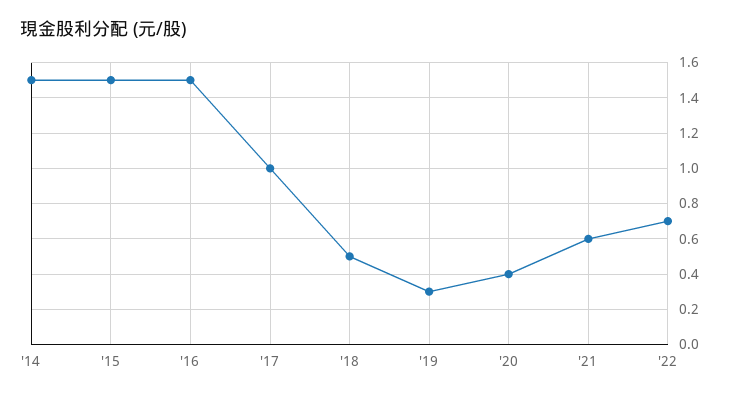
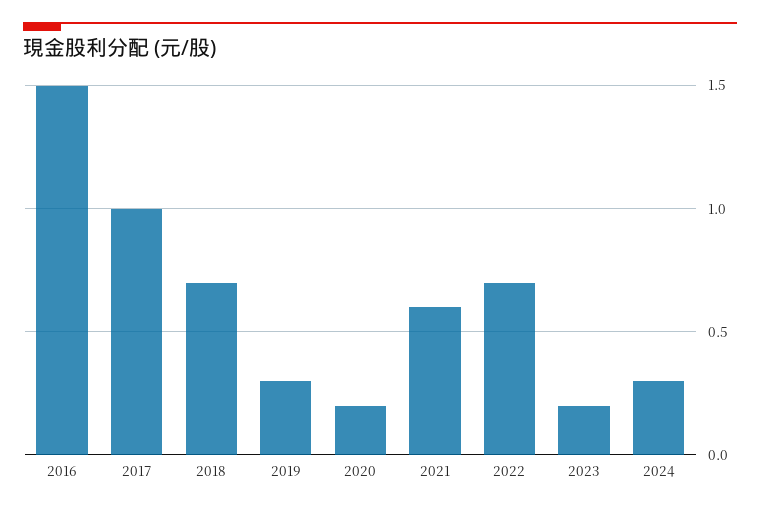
'14: 1.5 -> none
'15: 1.5 -> none
'18: 0.5 -> 0.7
'20: 0.4 -> 0.2
2023: none -> 0.2
2024: none -> 0.3

